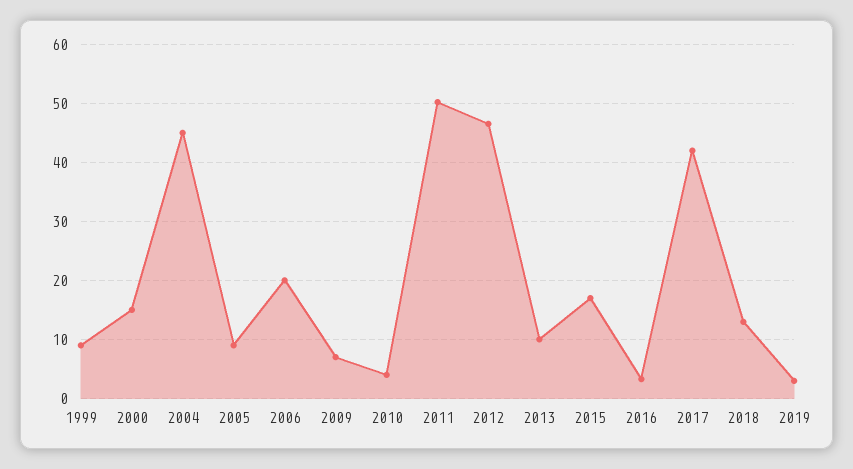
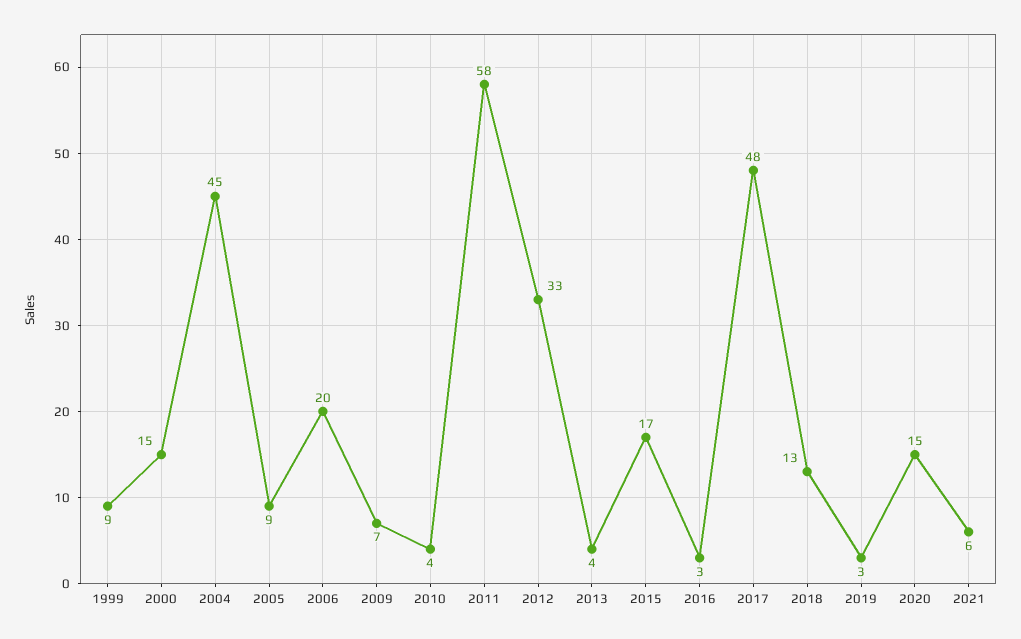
2011: 50 -> 58
2012: 46 -> 33
2013: 10 -> 4
2017: 42 -> 48
2020: none -> 15
2021: none -> 6

